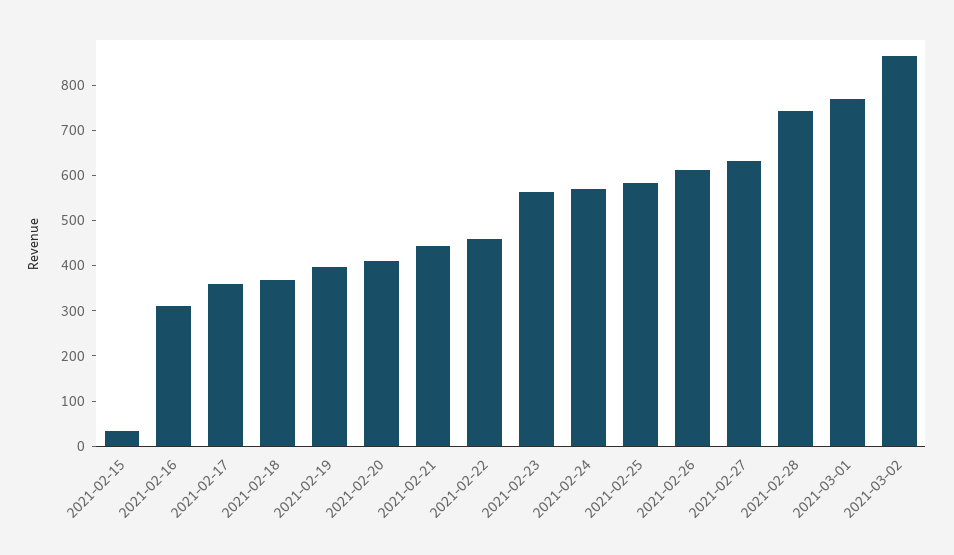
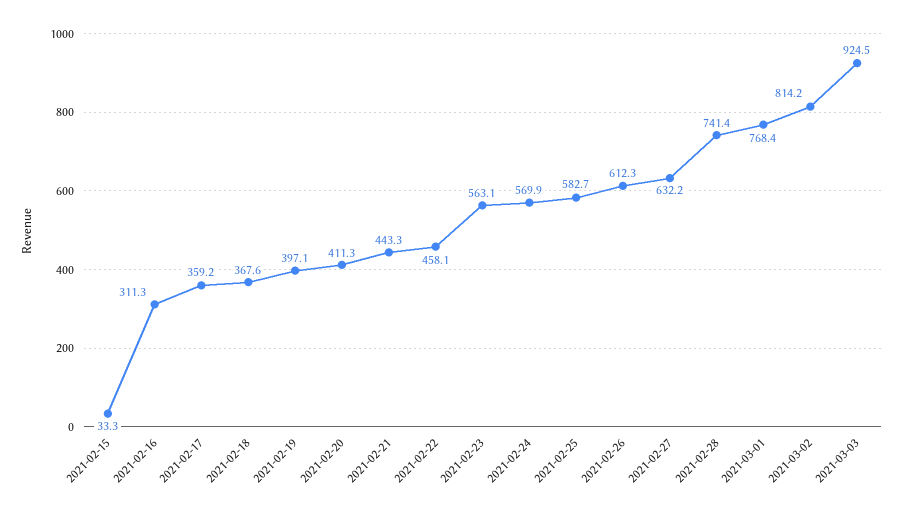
2021-03-02: 860 -> 814.2
2021-03-03: none -> 924.5

